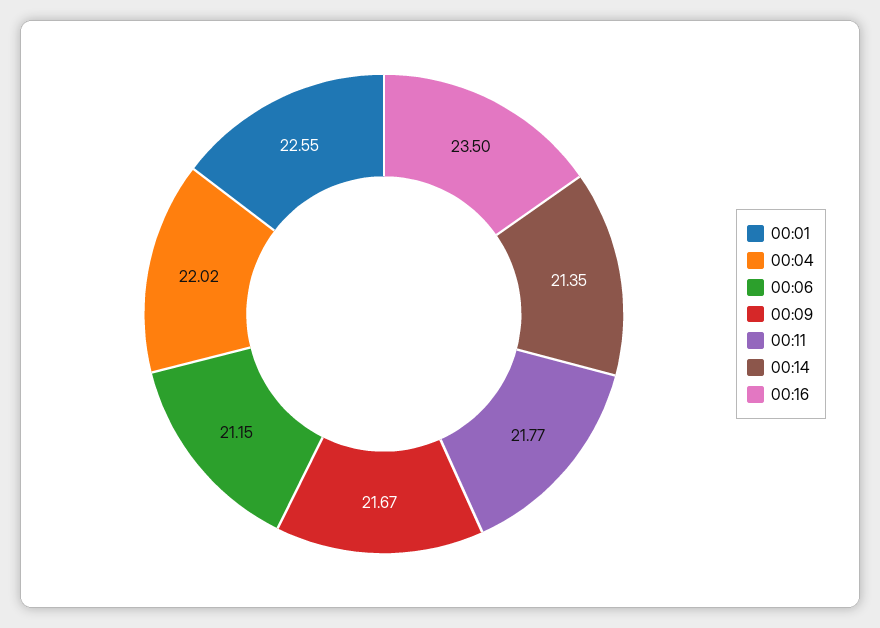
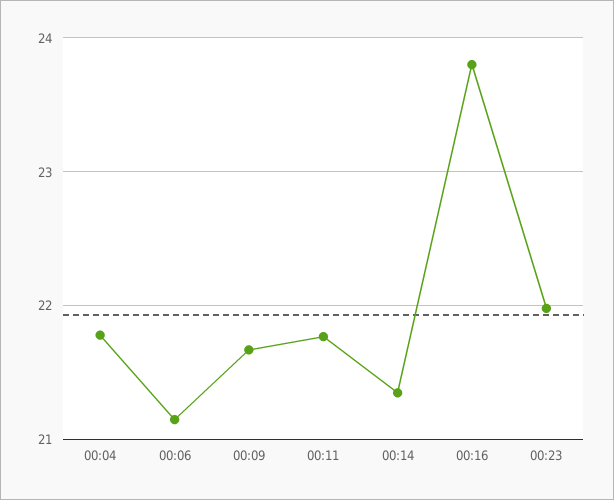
00:01: 22.55 -> none
00:04: 22.02 -> 21.8
00:16: 23.5 -> 23.8
00:23: none -> 22

